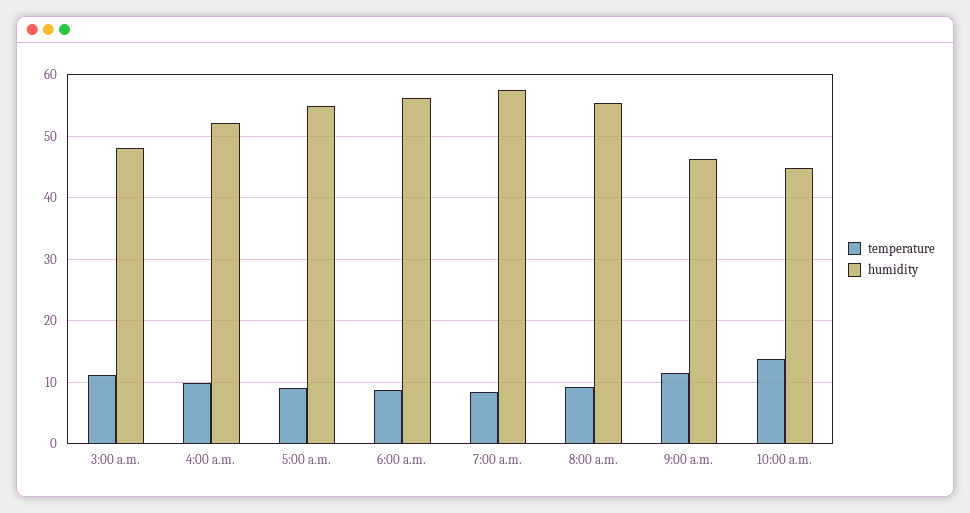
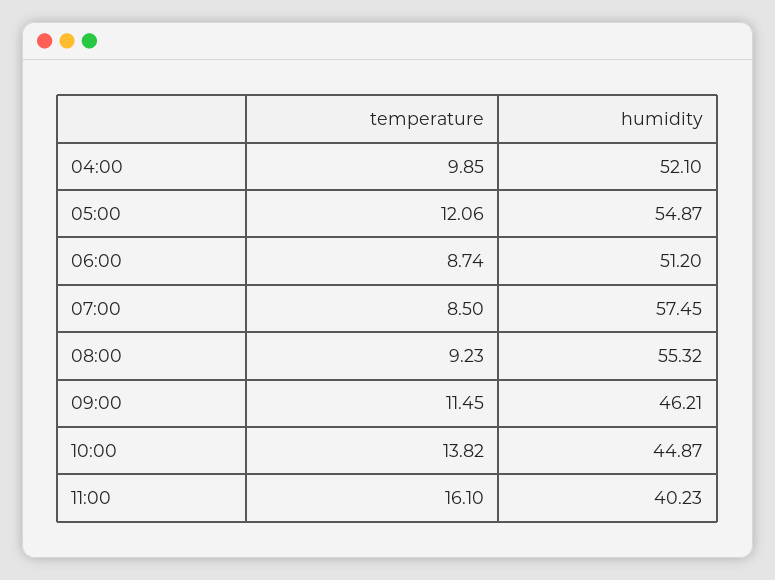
temperature, 3:00 a.m.: 11 -> none
humidity, 3:00 a.m.: 48 -> none
temperature, 5:00 a.m.: 9 -> 12.06
humidity, 6:00 a.m.: 56 -> 51.2
temperature, 11:00: none -> 16.1
humidity, 11:00: none -> 40.23

